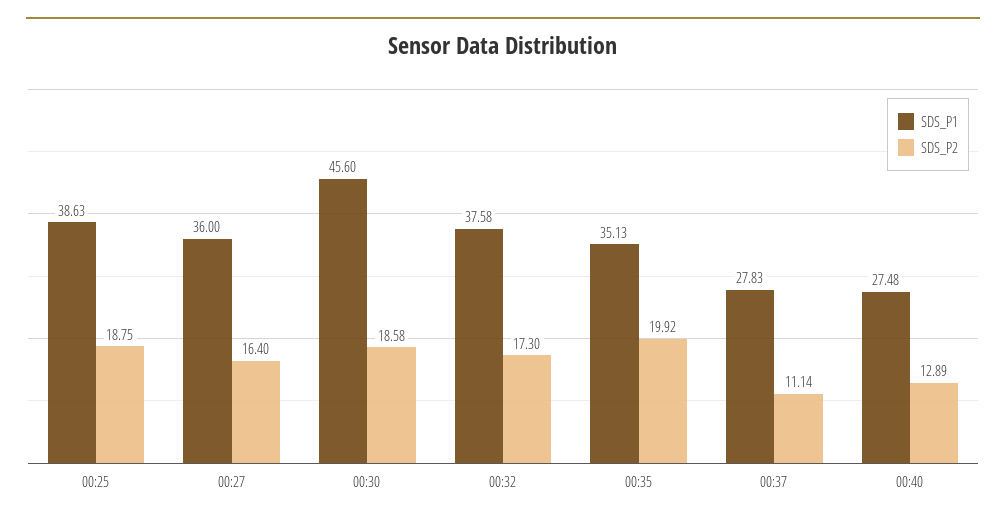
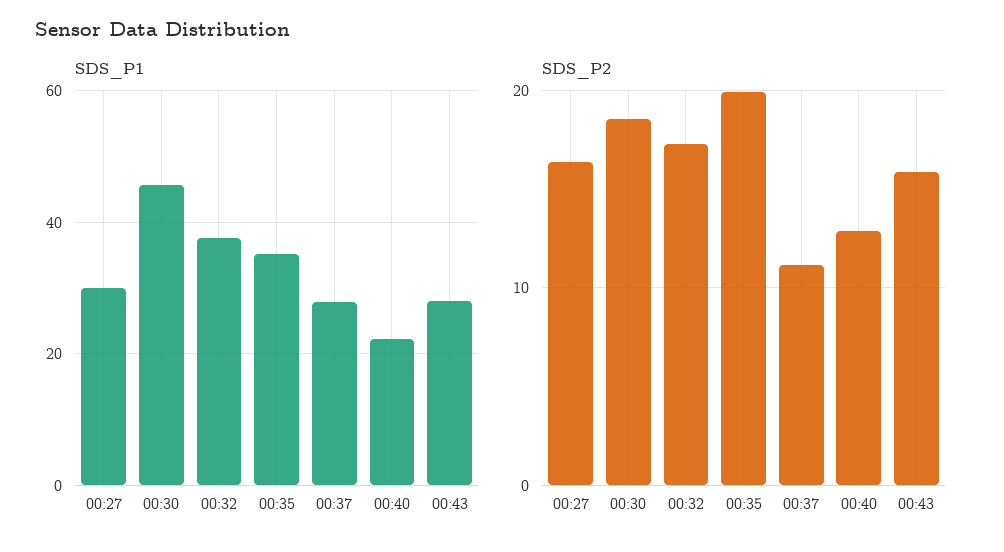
SDS_P1, 00:25: 38.63 -> none
SDS_P2, 00:25: 18.75 -> none
SDS_P1, 00:27: 36 -> 30
SDS_P1, 00:40: 27.48 -> 22
SDS_P1, 00:43: none -> 28
SDS_P2, 00:43: none -> 16

